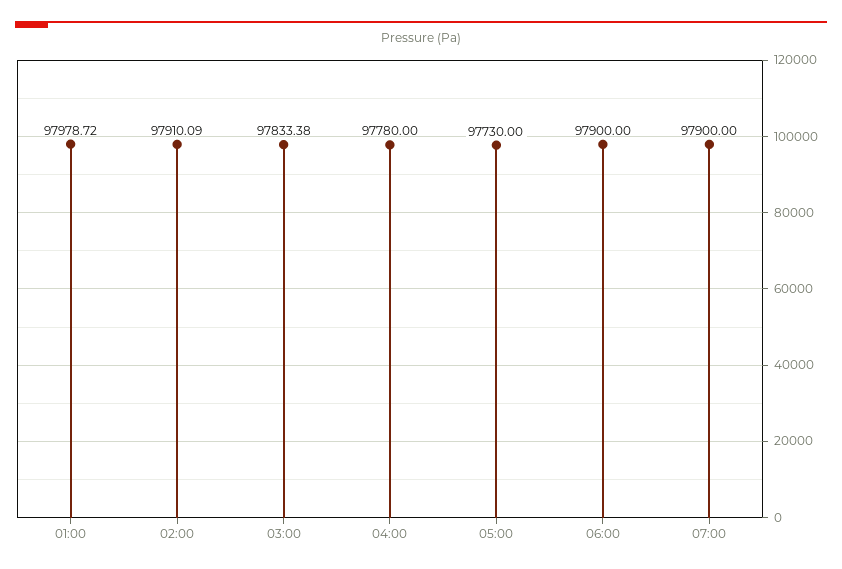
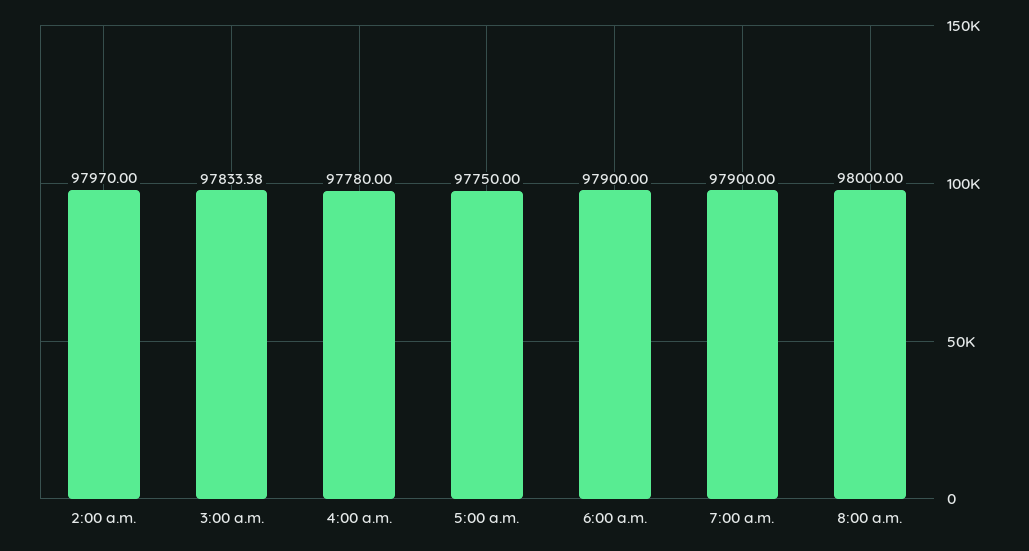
01:00: 97978.72 -> none
02:00: 97910.09 -> 97970
05:00: 97730 -> 97750
8:00 a.m.: none -> 98000

